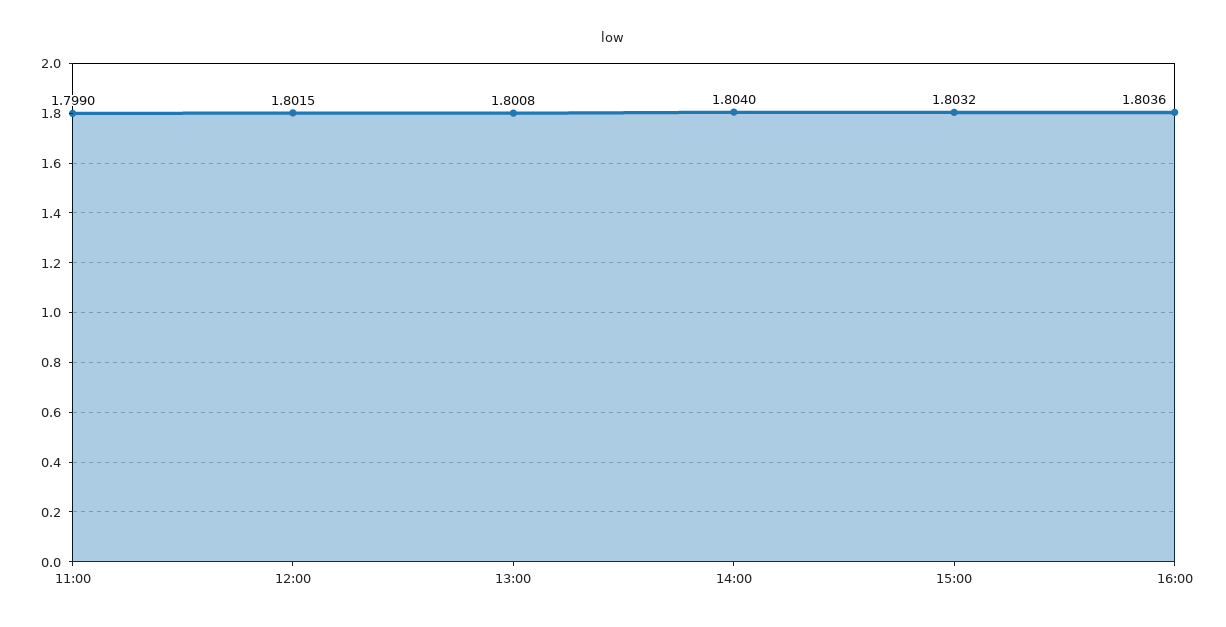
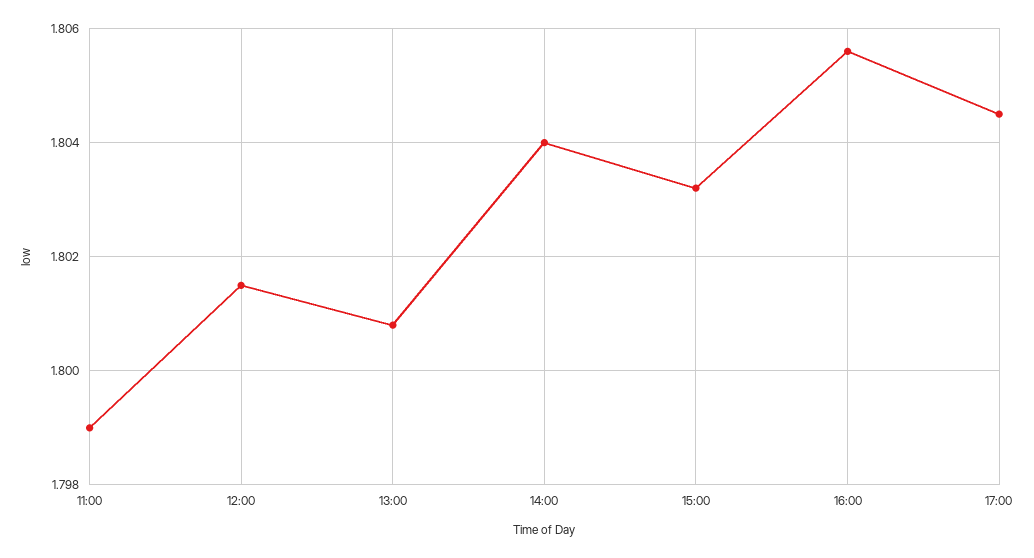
16:00: 1.8036 -> 1.8055
17:00: none -> 1.8045

